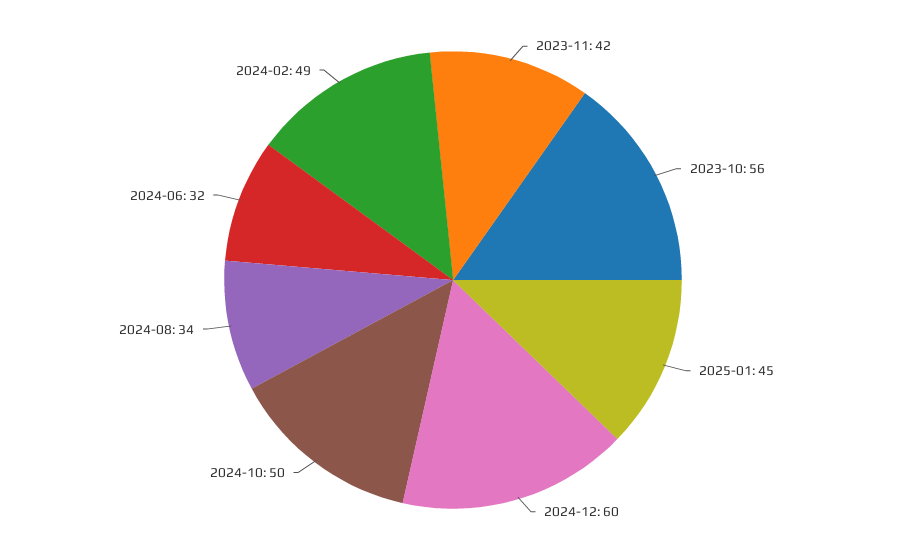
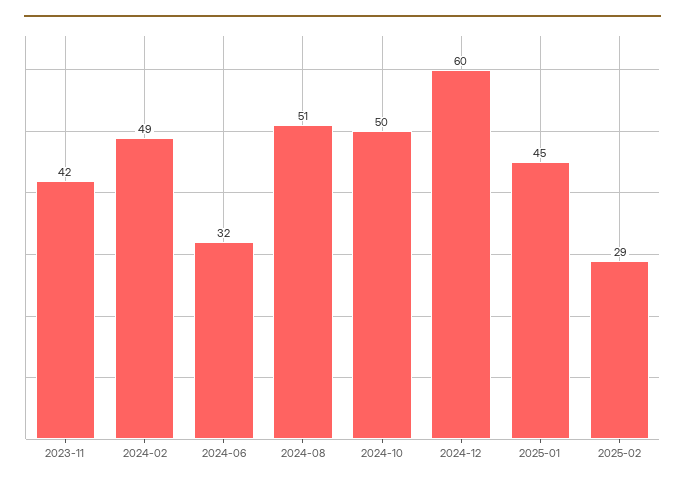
2023-10: 56 -> none
2024-08: 34 -> 51
2025-02: none -> 29

